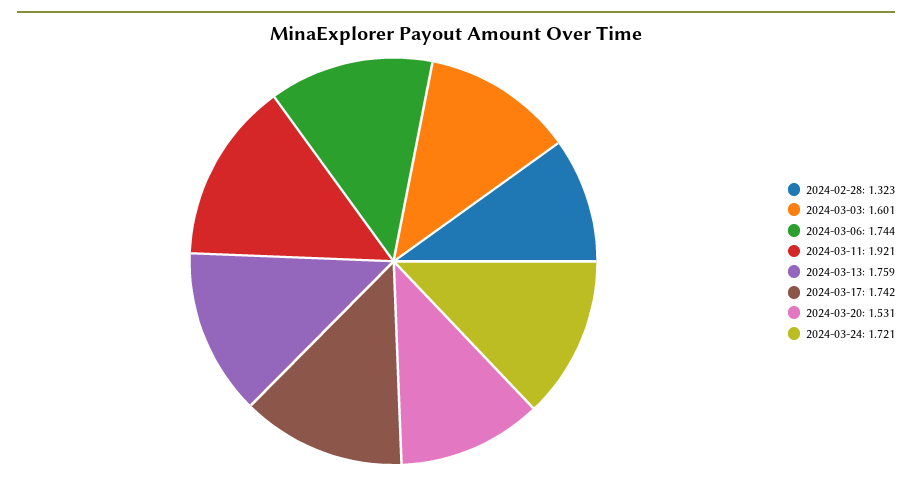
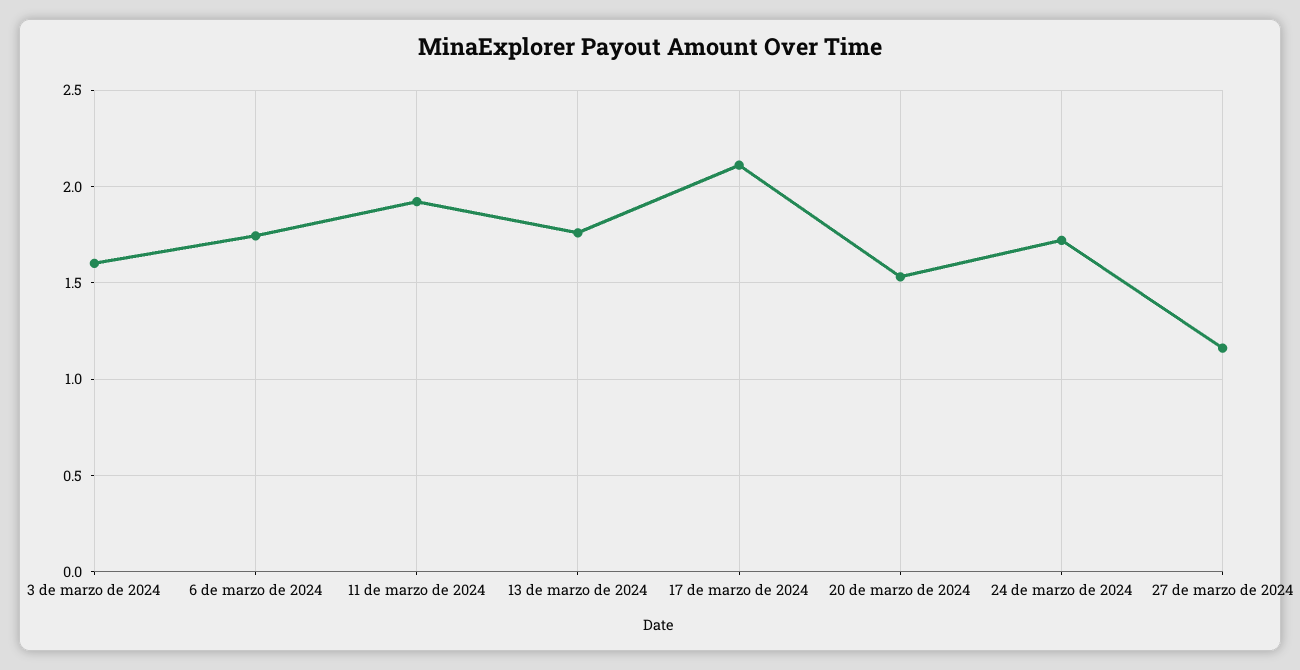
2024-02-28: 1.323 -> none
2024-03-17: 1.742 -> 2.1
27 de marzo de 2024: none -> 1.15

